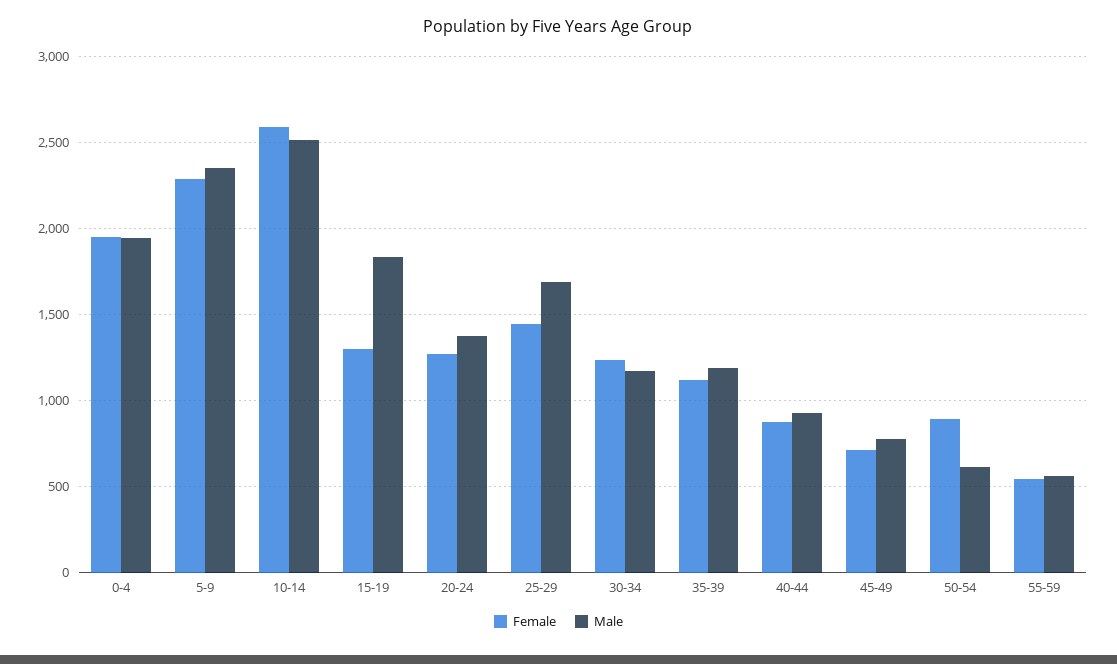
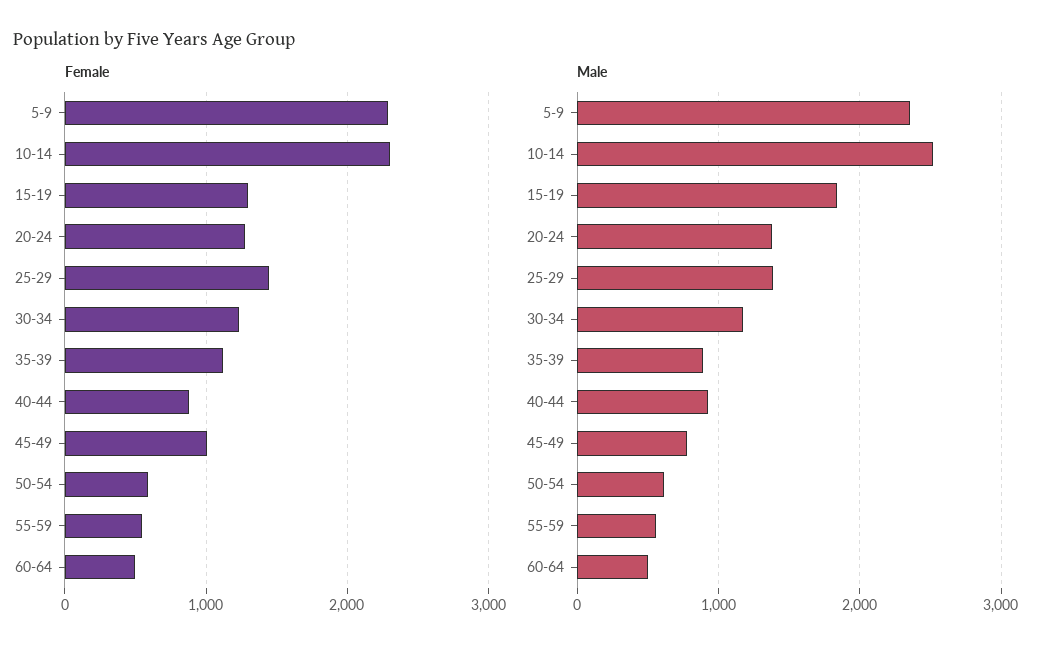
Female, 0-4: 1950 -> none
Male, 0-4: 1950 -> none
Female, 10-14: 2600 -> 2300
Male, 25-29: 1700 -> 1400
Male, 35-39: 1200 -> 900
Female, 45-49: 700 -> 1000
Female, 50-54: 900 -> 600
Female, 60-64: none -> 500
Male, 60-64: none -> 500

